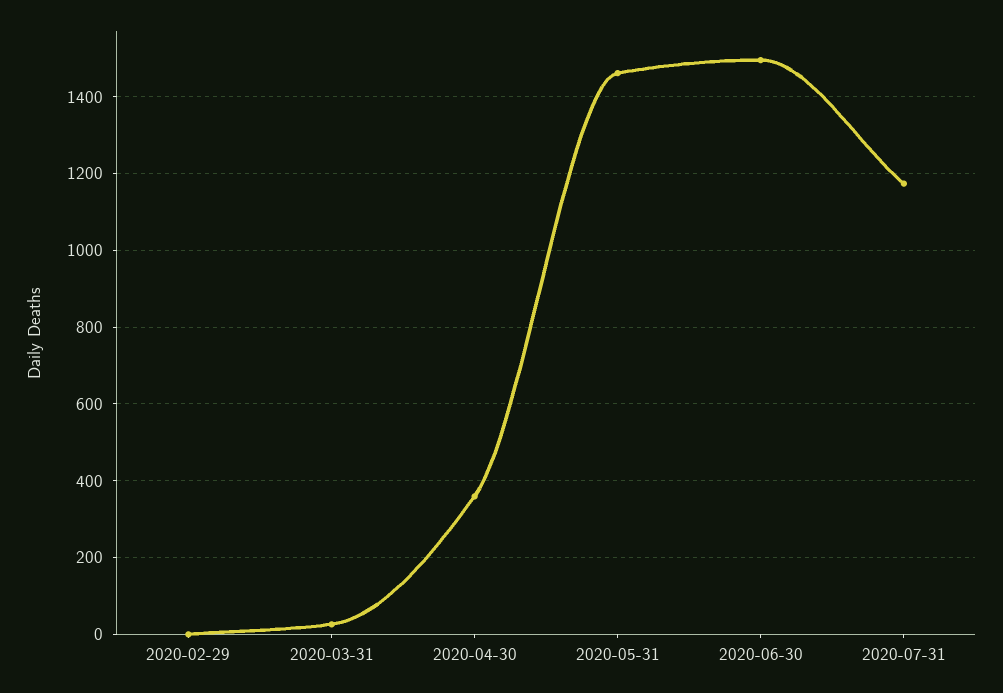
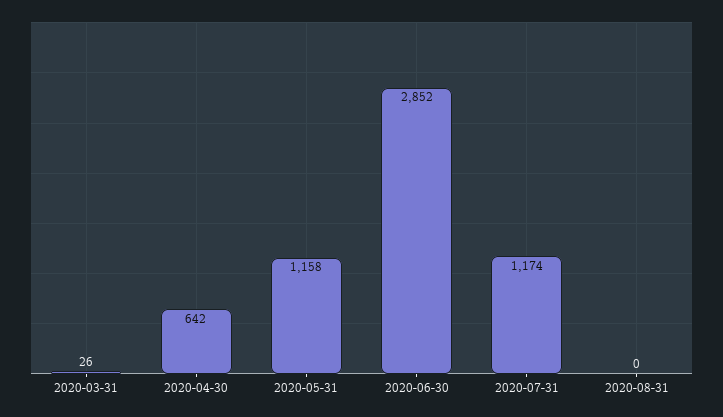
2020-02-29: 0 -> none
2020-04-30: 360 -> 642
2020-05-31: 1460 -> 1158
2020-06-30: 1500 -> 2852
2020-08-31: none -> 0

